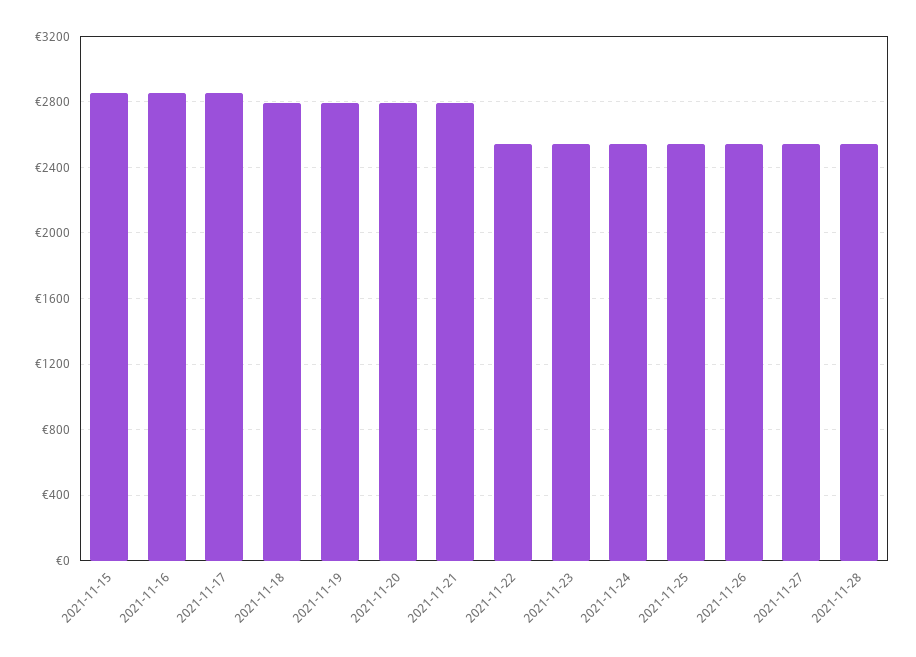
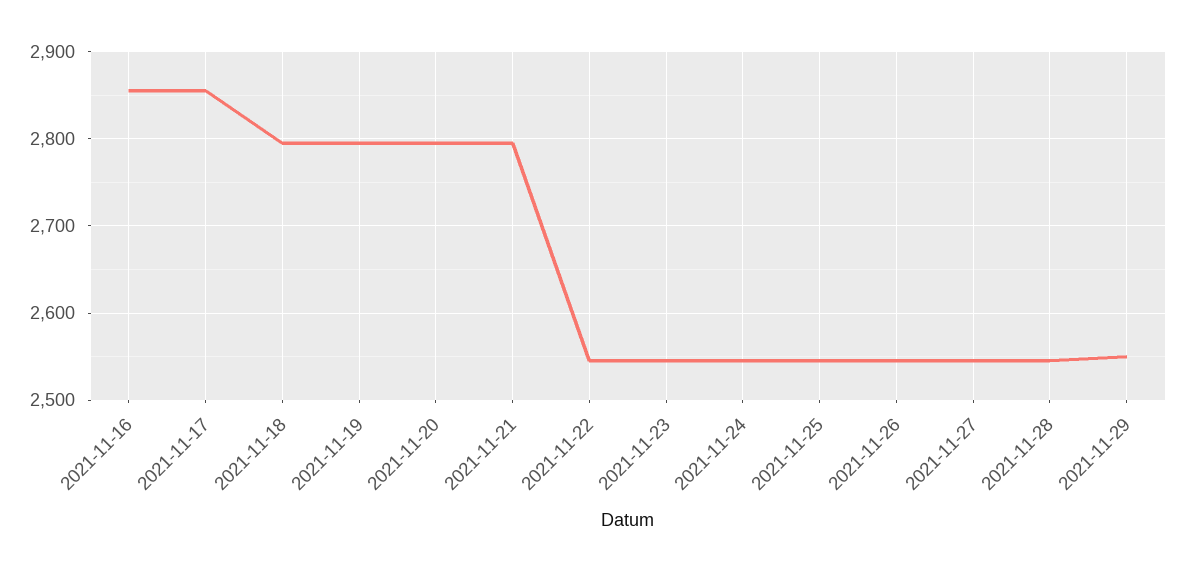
2021-11-15: 2850 -> none
2021-11-29: none -> 2550

